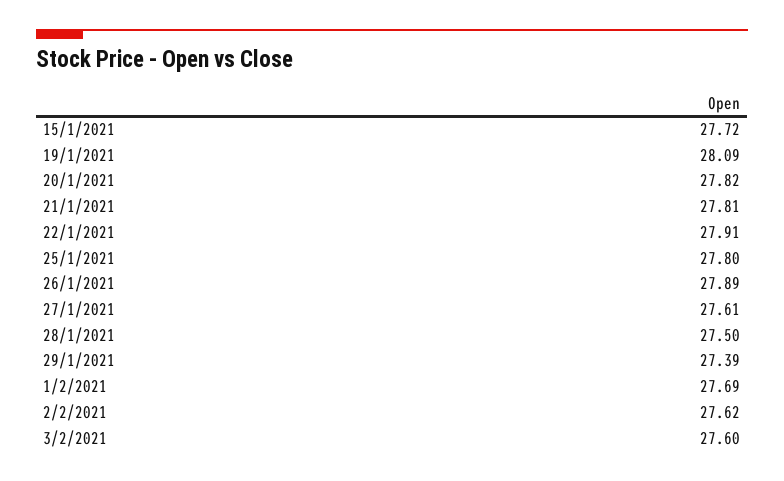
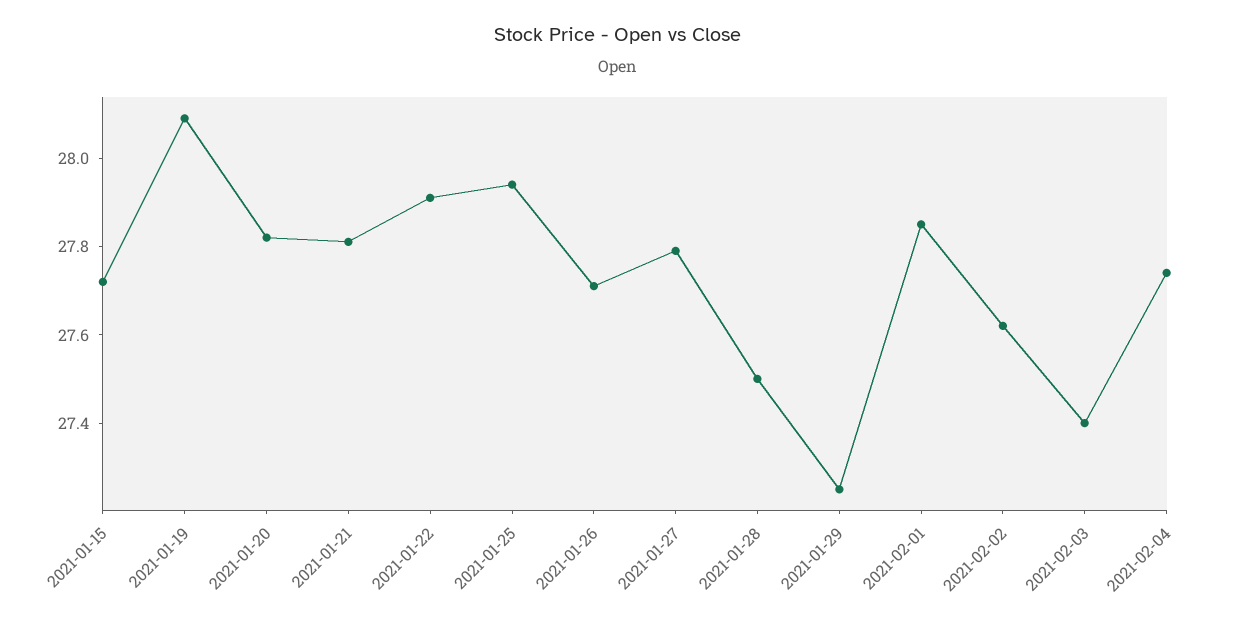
25/1/2021: 27.8 -> 27.95
26/1/2021: 27.89 -> 27.7
27/1/2021: 27.61 -> 27.8
29/1/2021: 27.39 -> 27.25
1/2/2021: 27.69 -> 27.85
3/2/2021: 27.6 -> 27.4
2021-02-04: none -> 27.75

